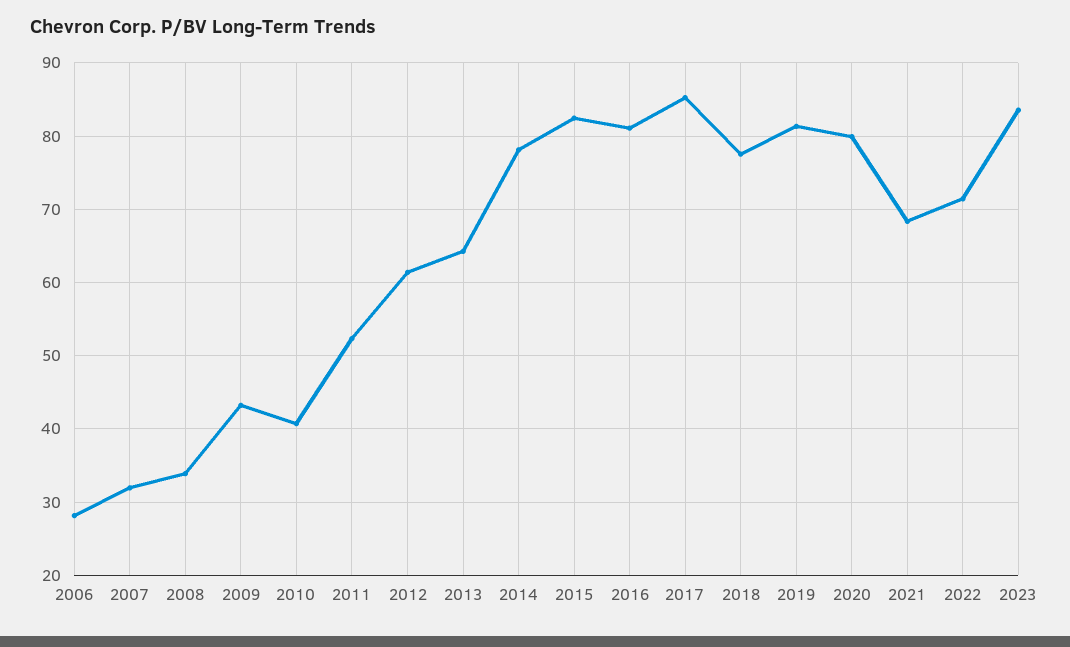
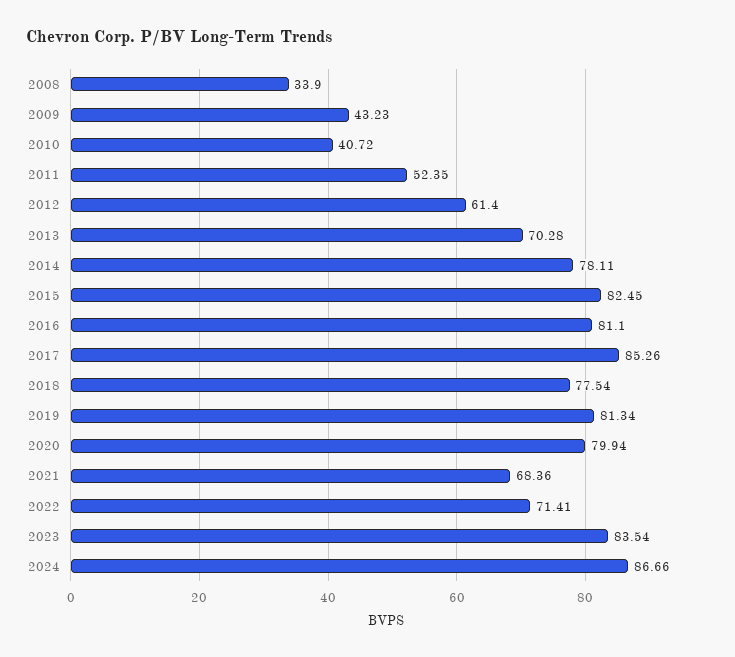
2006: 28 -> none
2007: 32 -> none
2013: 64 -> 70.28
2024: none -> 86.66

